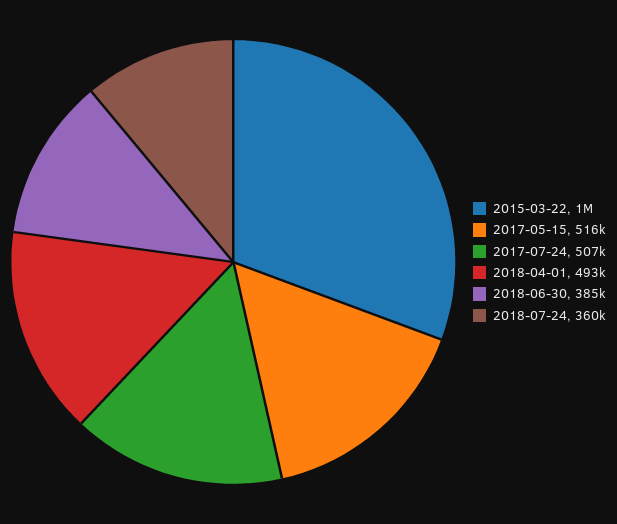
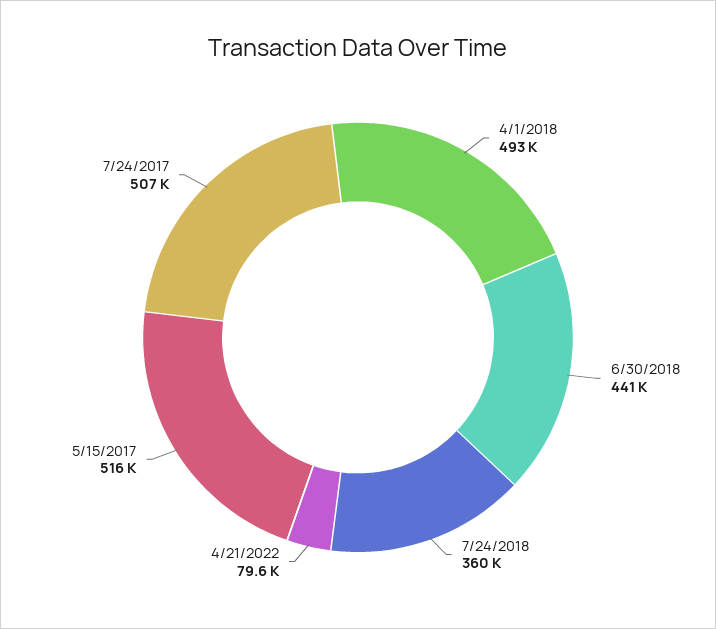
2015-03-22: 1000000 -> none
2018-06-30: 385000 -> 441000
4/21/2022: none -> 79600

